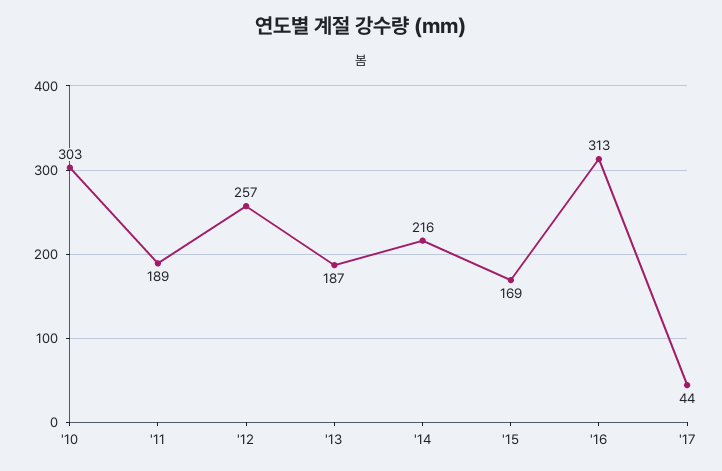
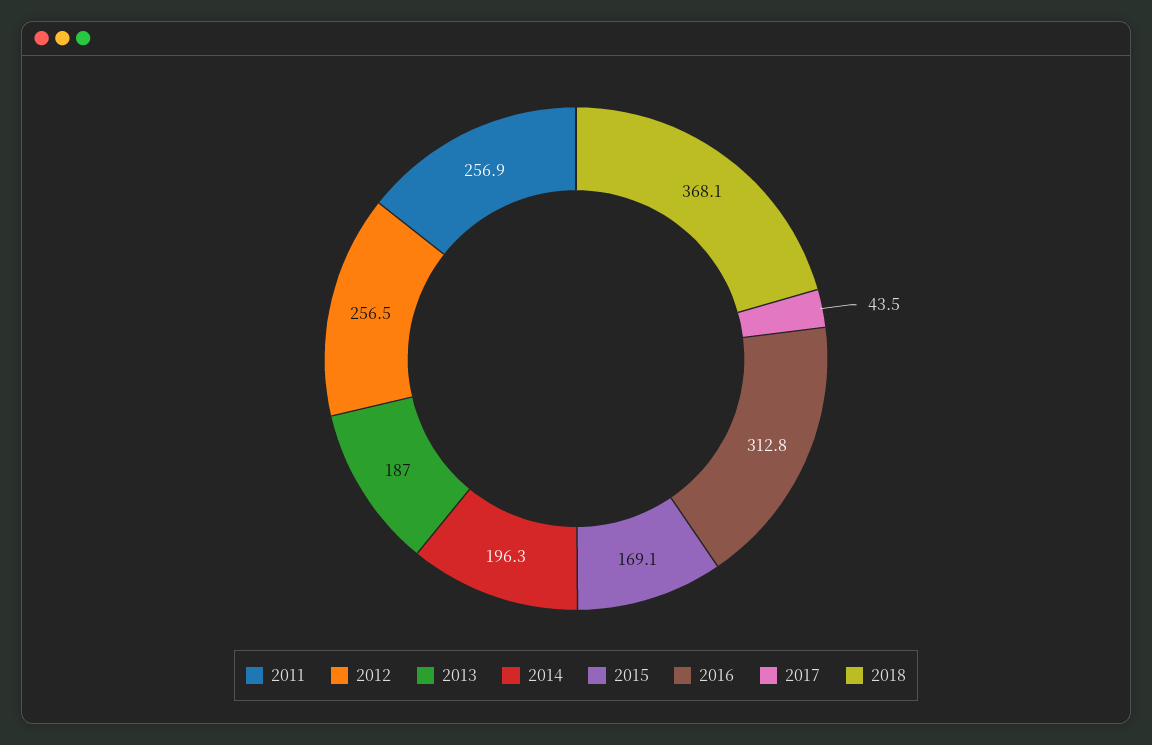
'10: 303 -> none
'11: 189 -> 256.9
'14: 216 -> 196.3
2018: none -> 368.1

